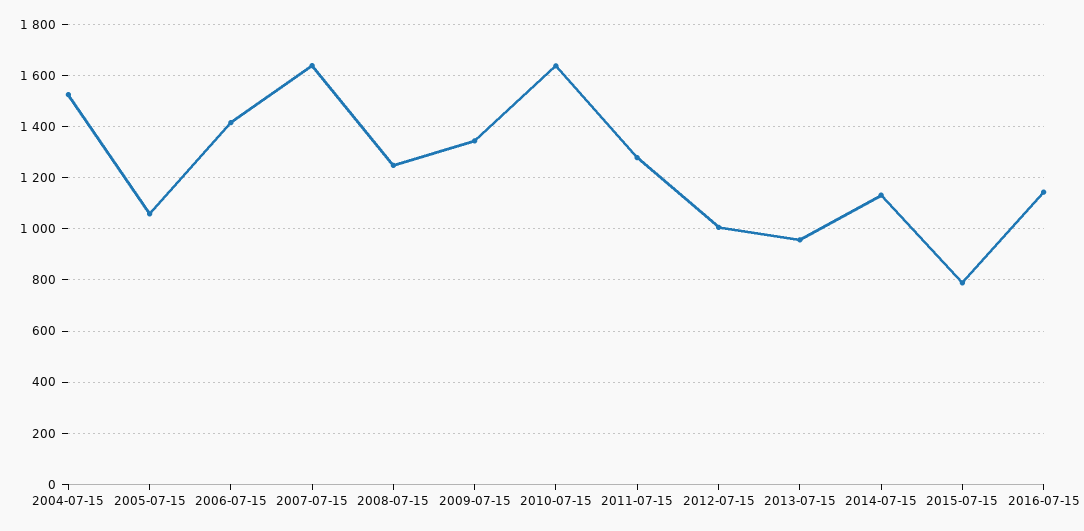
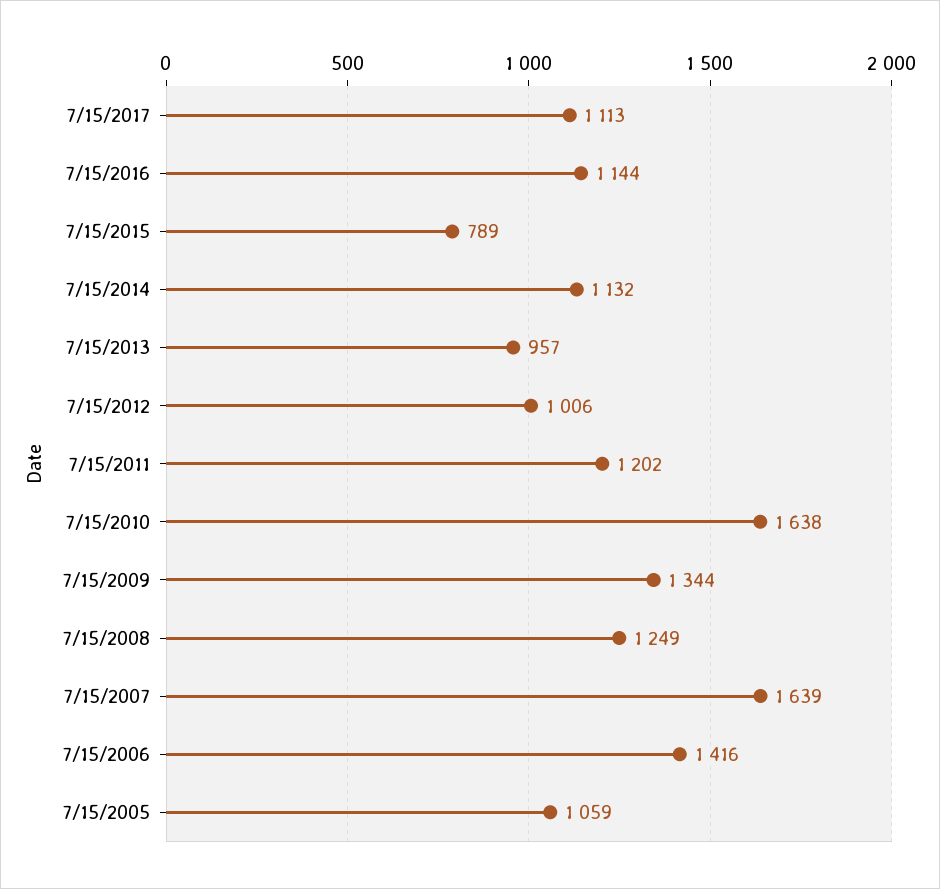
2004-07-15: 1525 -> none
2011-07-15: 1275 -> 1202
7/15/2017: none -> 1113

